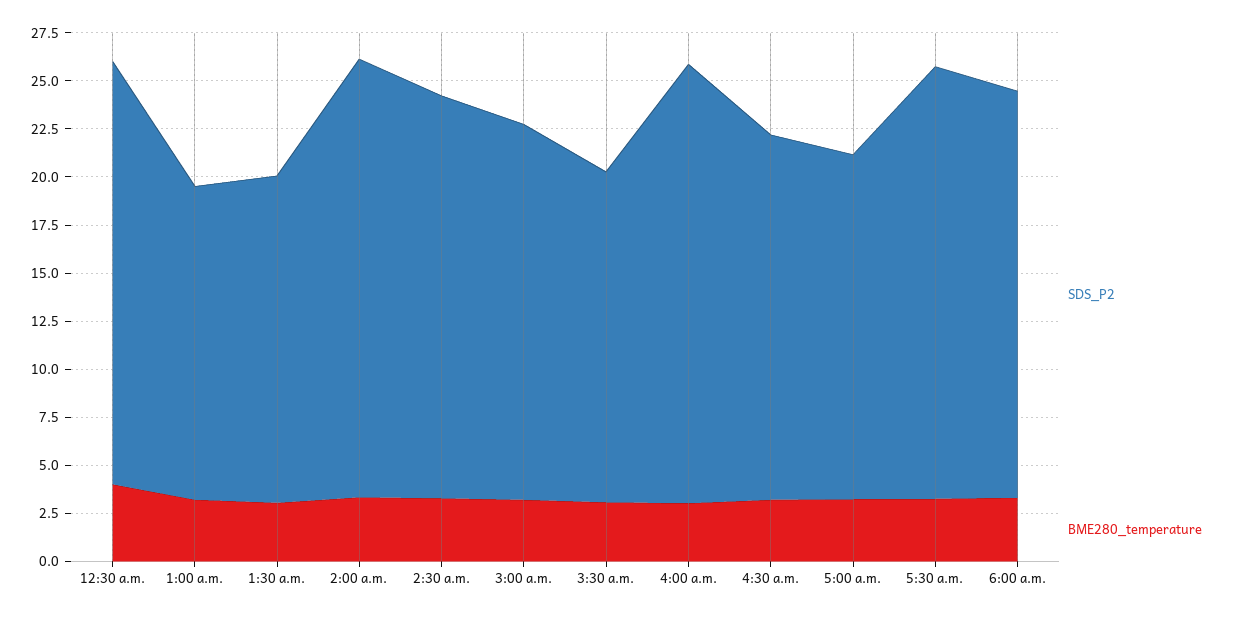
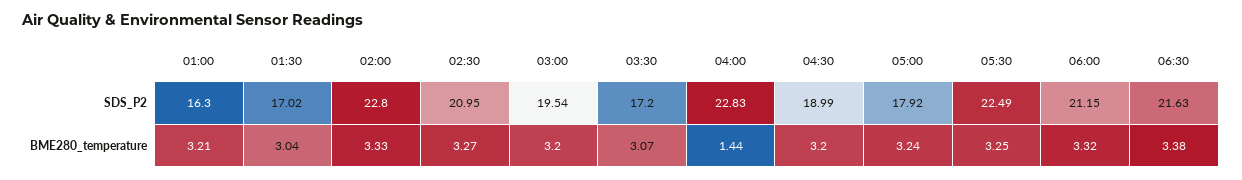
SDS_P2, 12:30 a.m.: 22 -> none
BME280_temperature, 12:30 a.m.: 4 -> none
BME280_temperature, 4:00 a.m.: 3 -> 1.44
SDS_P2, 06:30: none -> 21.63
BME280_temperature, 06:30: none -> 3.38

